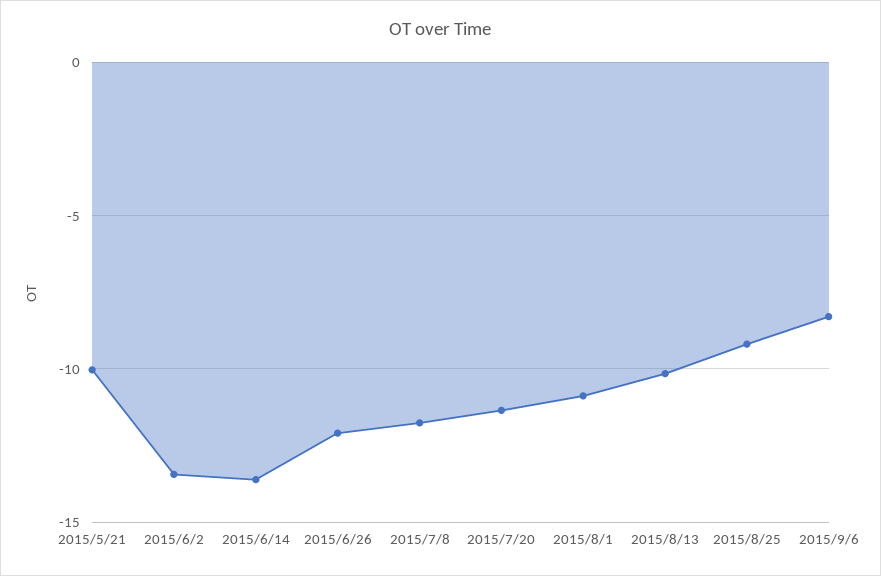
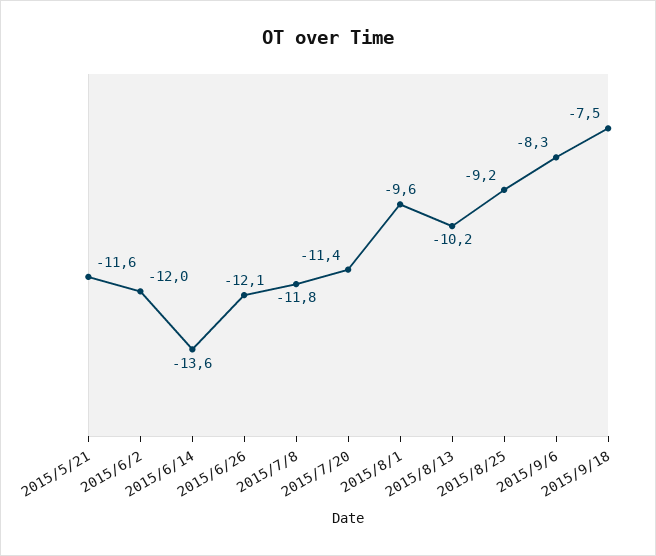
2015/5/21: -10 -> -11.6
2015/6/2: -13.5 -> -12
2015/8/1: -11 -> -9.6
2015/9/18: none -> -7.5

